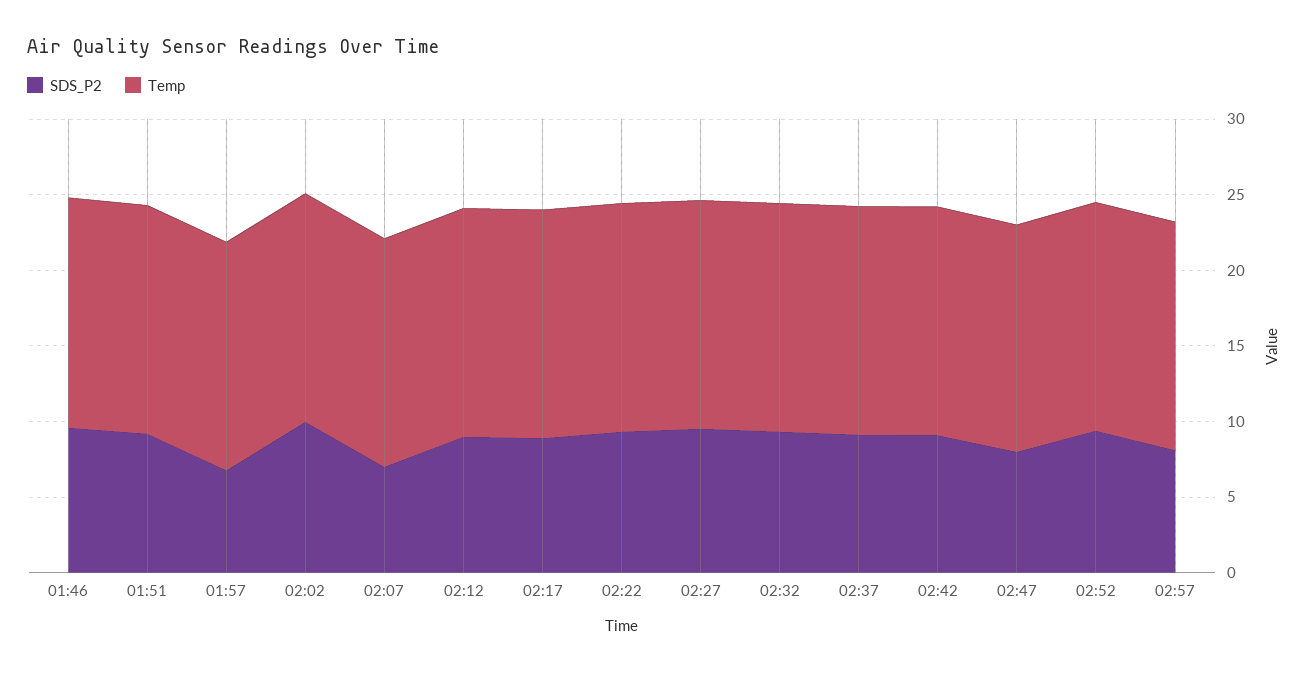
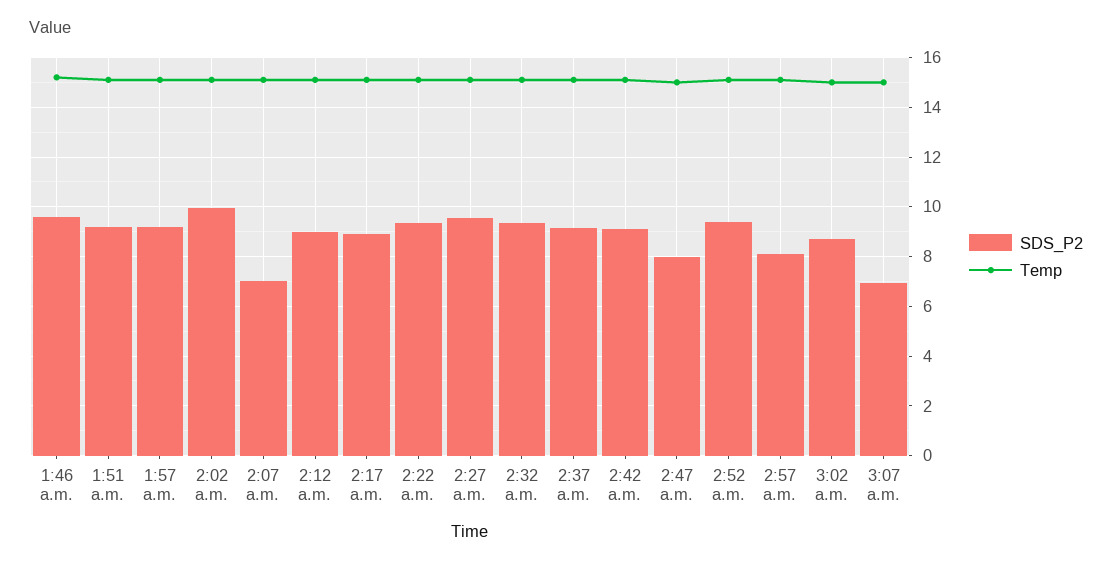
SDS_P2, 01:57: 7 -> 9.25
SDS_P2, 3:02 a.m.: none -> 8.75
Temp, 3:02 a.m.: none -> 15
SDS_P2, 3:07 a.m.: none -> 7
Temp, 3:07 a.m.: none -> 15

